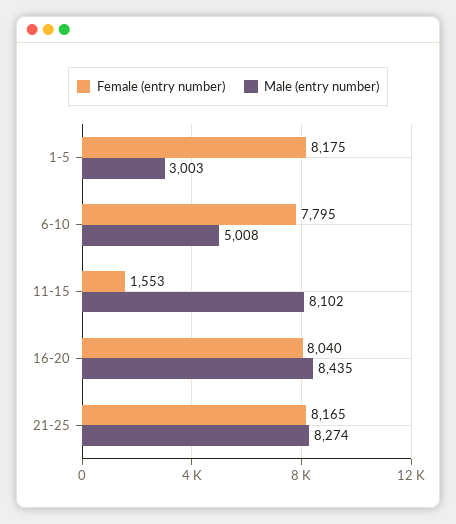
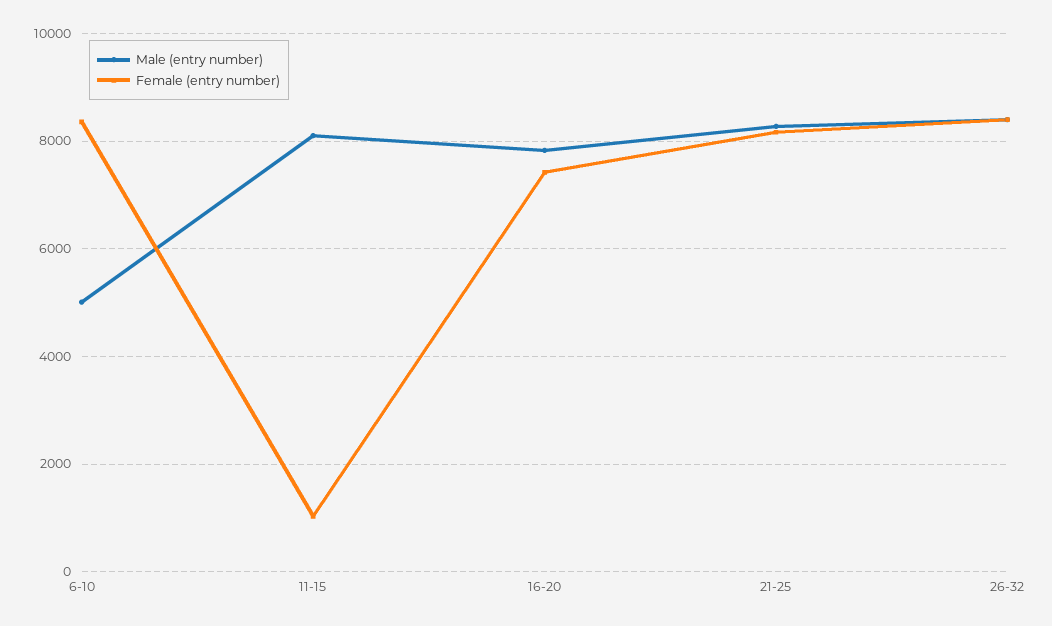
Female (entry number), 1-5: 8175 -> none
Male (entry number), 1-5: 3003 -> none
Female (entry number), 6-10: 7795 -> 8400
Female (entry number), 11-15: 1553 -> 1000
Female (entry number), 16-20: 8040 -> 7400
Male (entry number), 16-20: 8435 -> 7800
Male (entry number), 26-32: none -> 8400
Female (entry number), 26-32: none -> 8400

